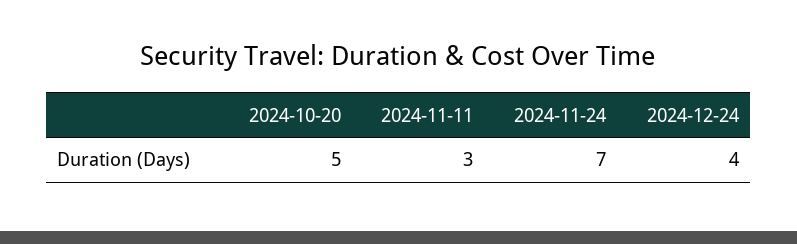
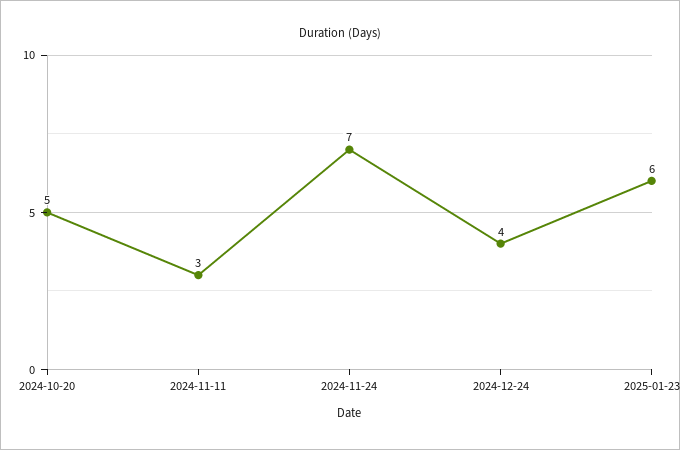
2025-01-23: none -> 6

